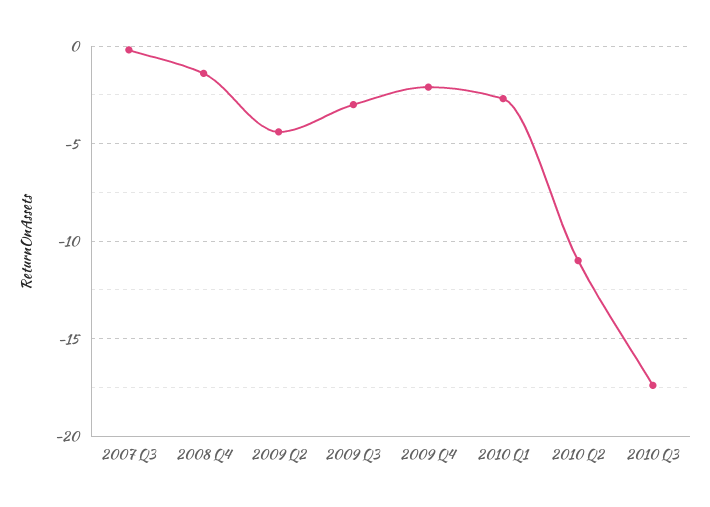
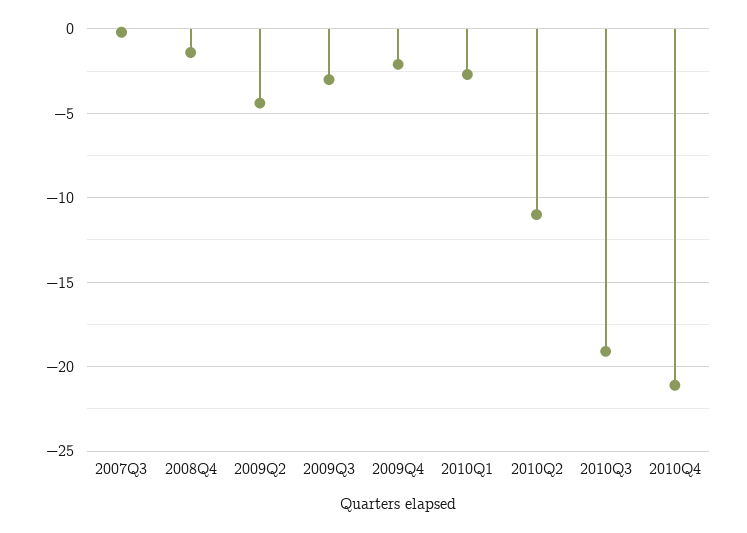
2010 Q3: -17.5 -> -19
2010Q4: none -> -21

